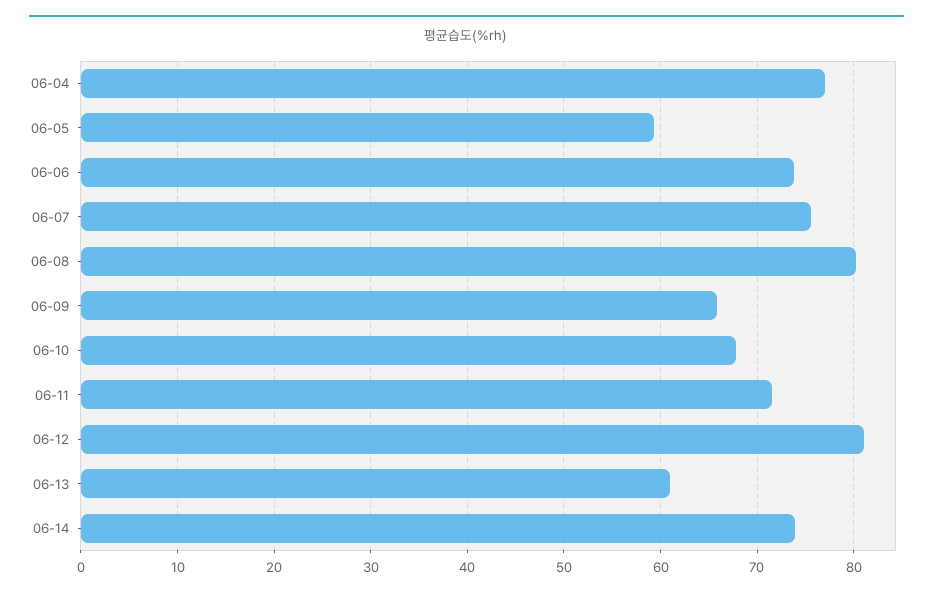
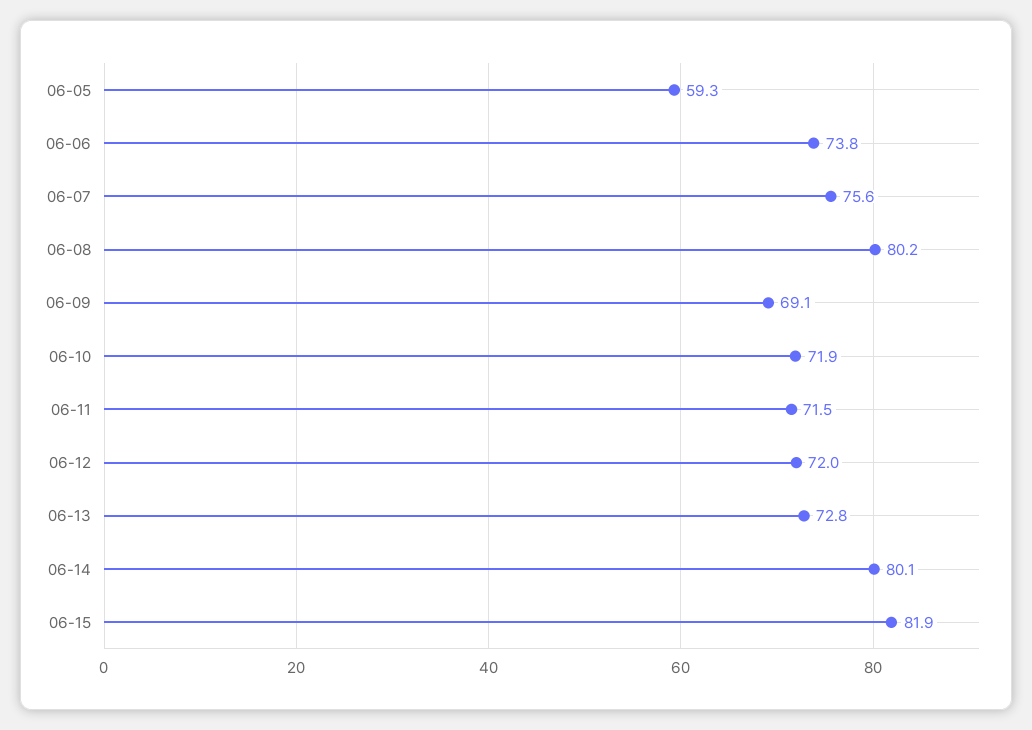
06-04: 77 -> none
06-09: 66 -> 69.1
06-10: 68 -> 71.9
06-12: 81 -> 72
06-13: 61 -> 72.8
06-14: 74 -> 80.1
06-15: none -> 81.9

